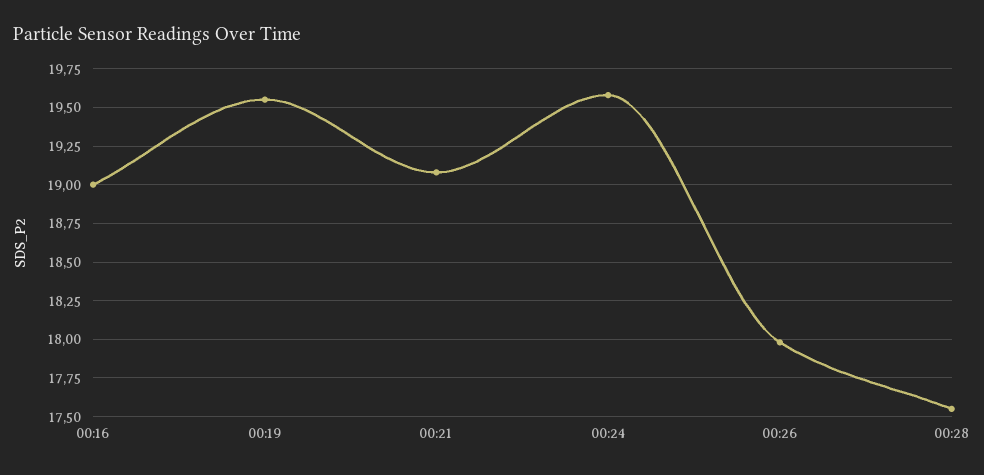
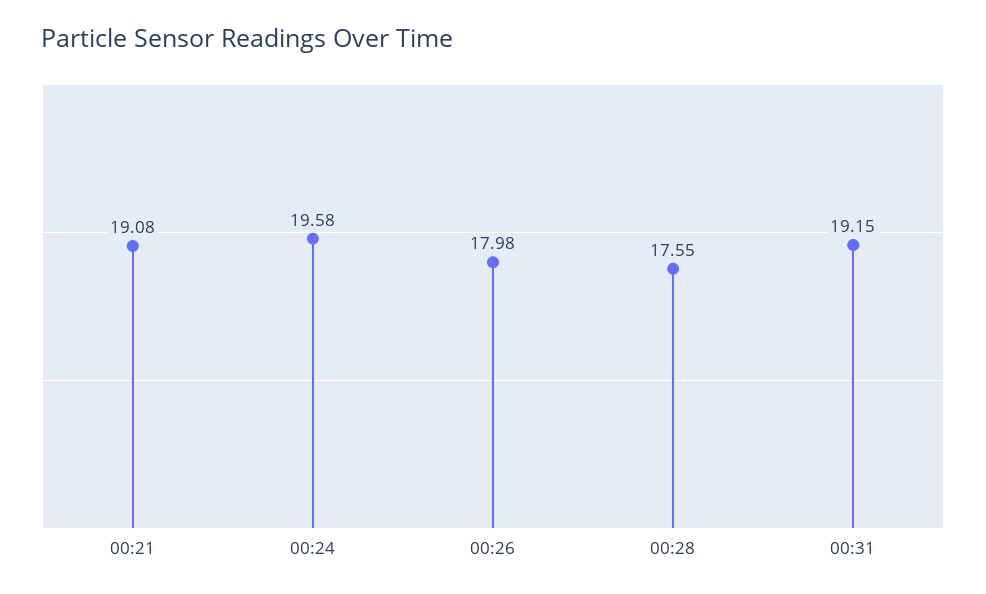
00:16: 19 -> none
00:19: 19.55 -> none
00:31: none -> 19.15

